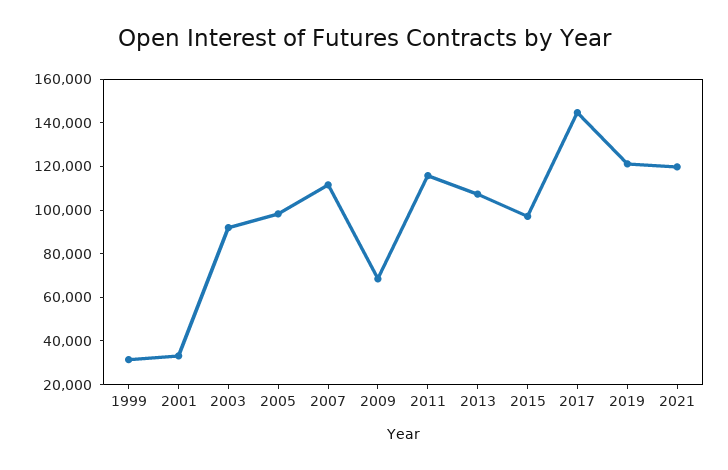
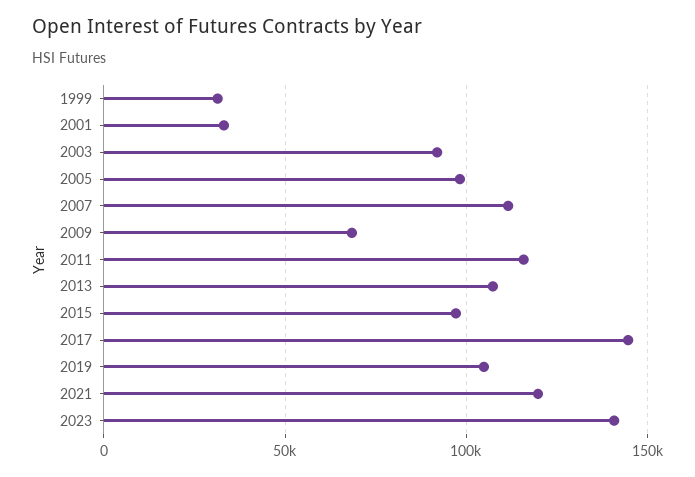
2019: 120000 -> 105000
2023: none -> 140000

